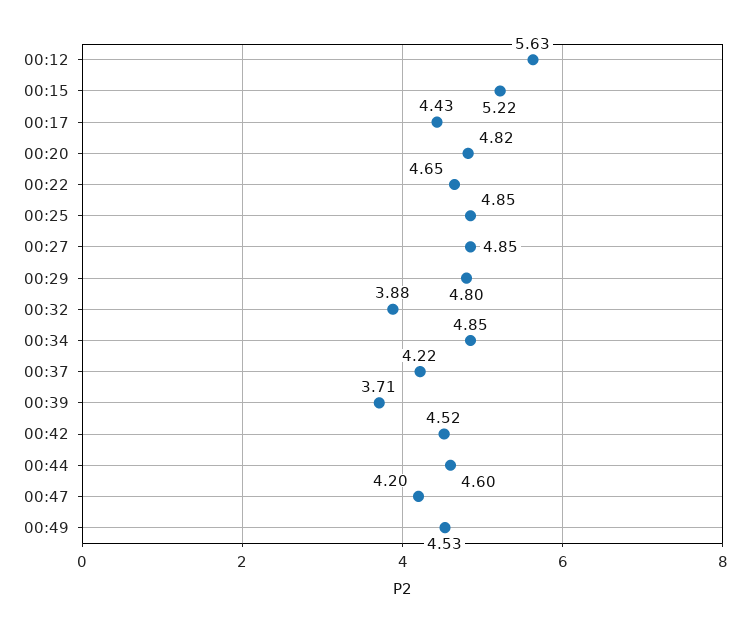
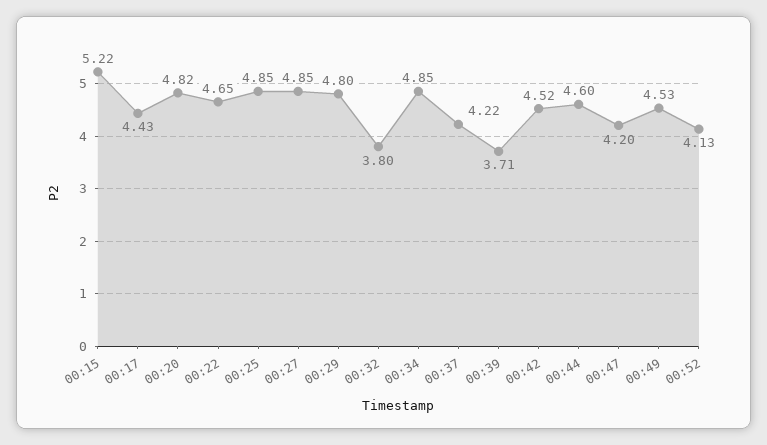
00:12: 5.63 -> none
00:32: 3.88 -> 3.8
00:52: none -> 4.13

